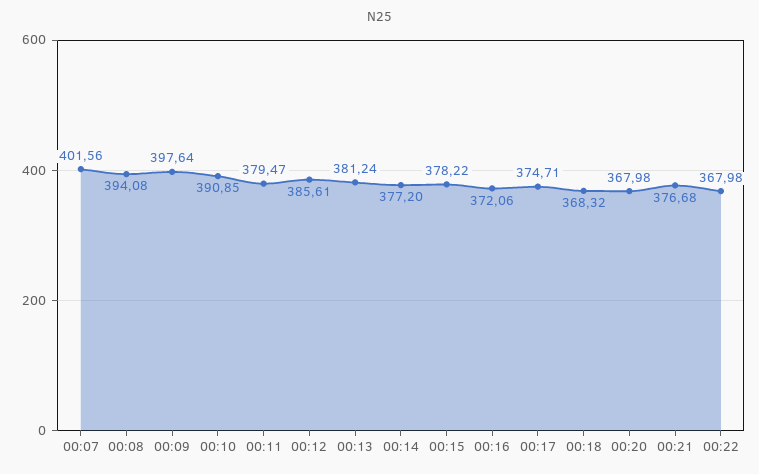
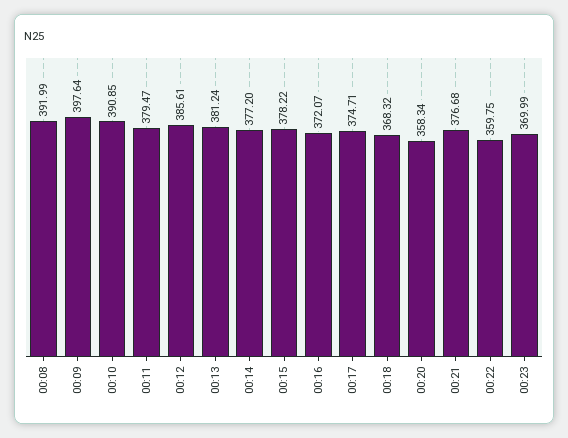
00:07: 401.56 -> none
00:08: 394.08 -> 391.99
00:16: 372.06 -> 372.07
00:20: 367.98 -> 358.34
00:22: 367.98 -> 359.75
00:23: none -> 369.99

